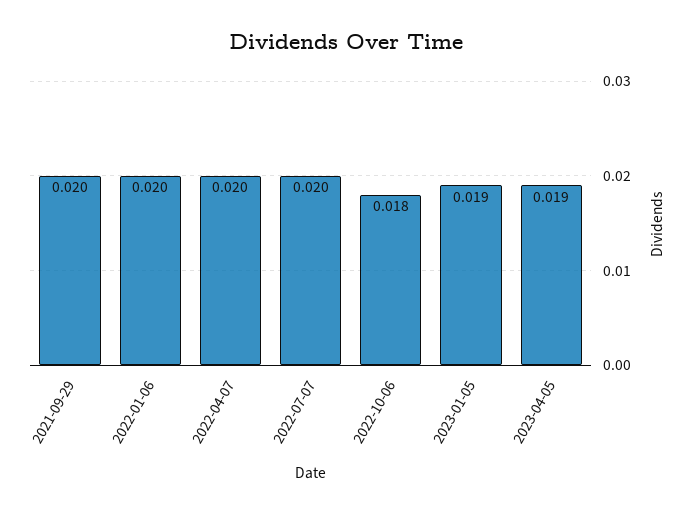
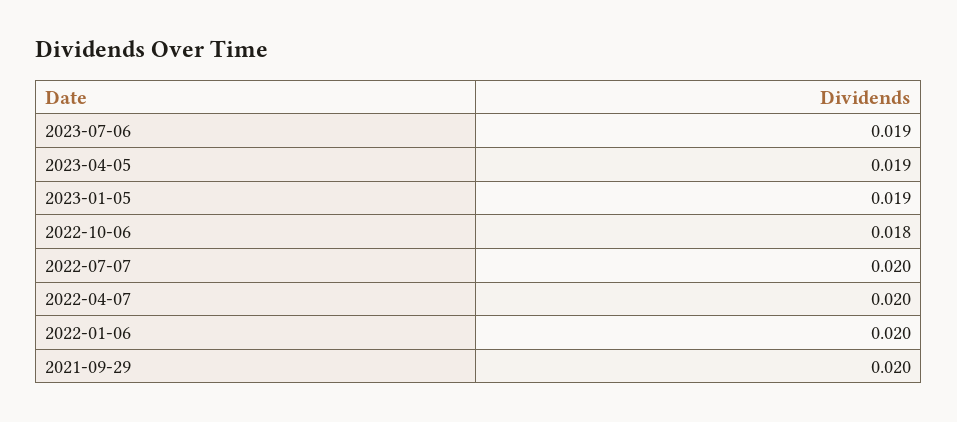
2023-07-06: none -> 0.019

